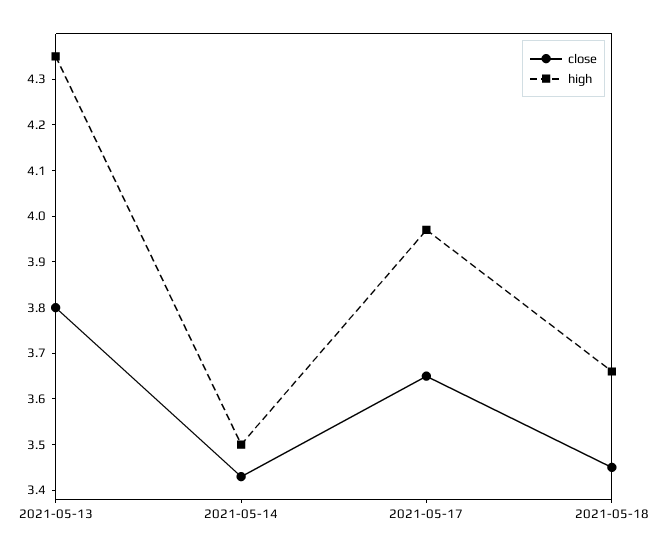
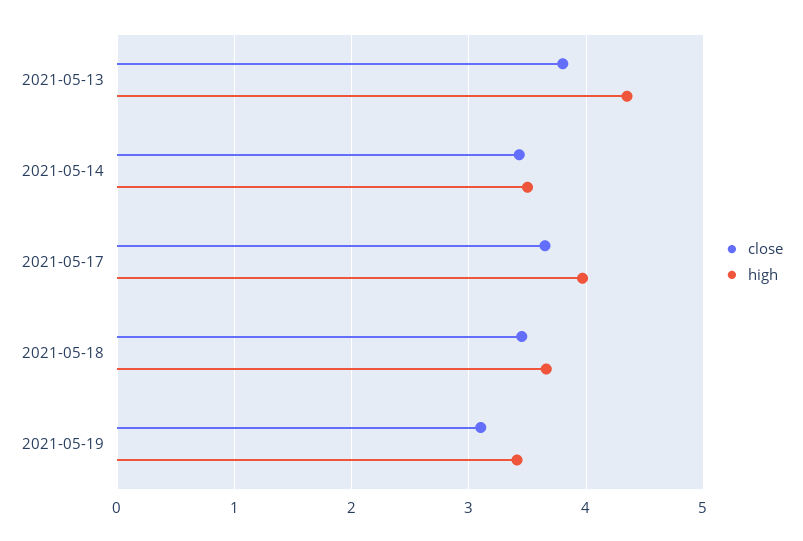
close, 2021-05-19: none -> 3.1
high, 2021-05-19: none -> 3.4

